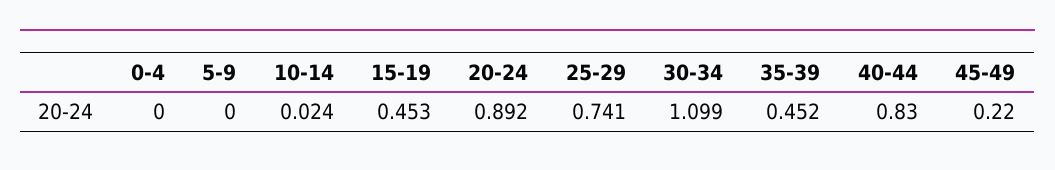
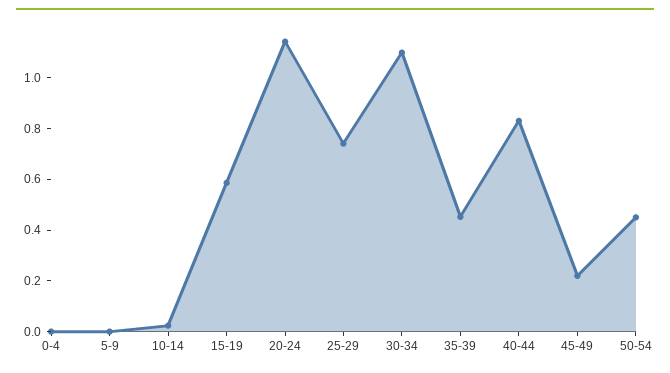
15-19: 0.453 -> 0.6
20-24: 0.892 -> 1.15
50-54: none -> 0.45

